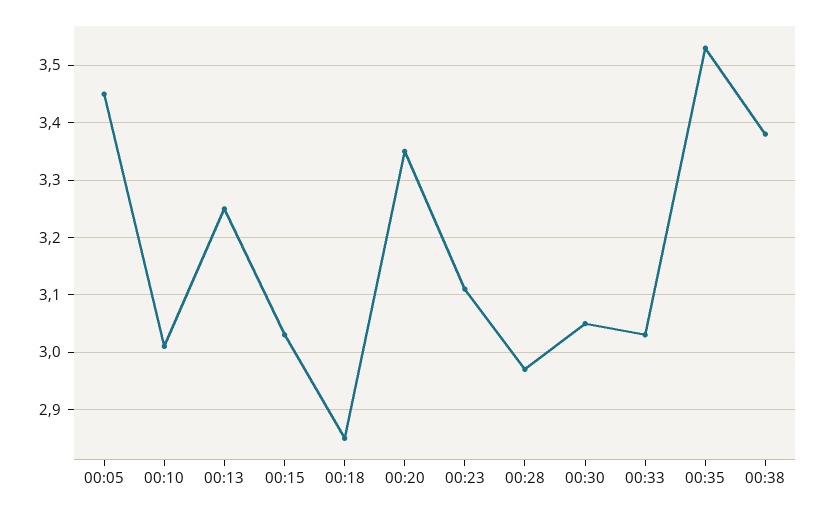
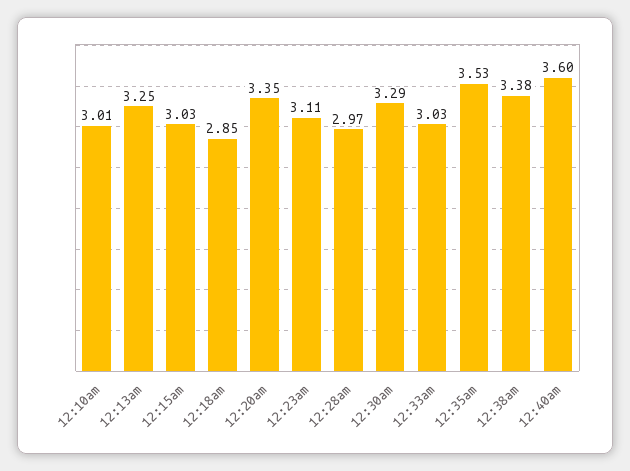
00:05: 3.45 -> none
00:30: 3.05 -> 3.29
12:40am: none -> 3.6

